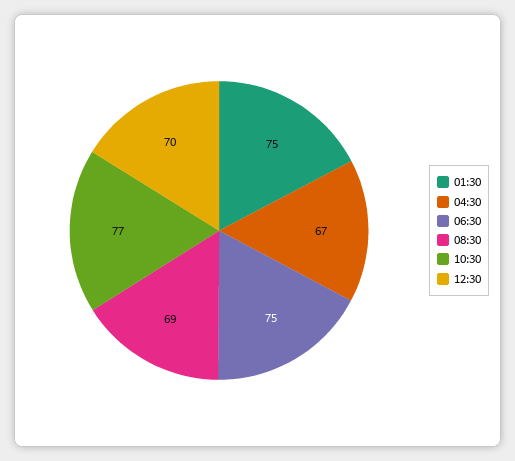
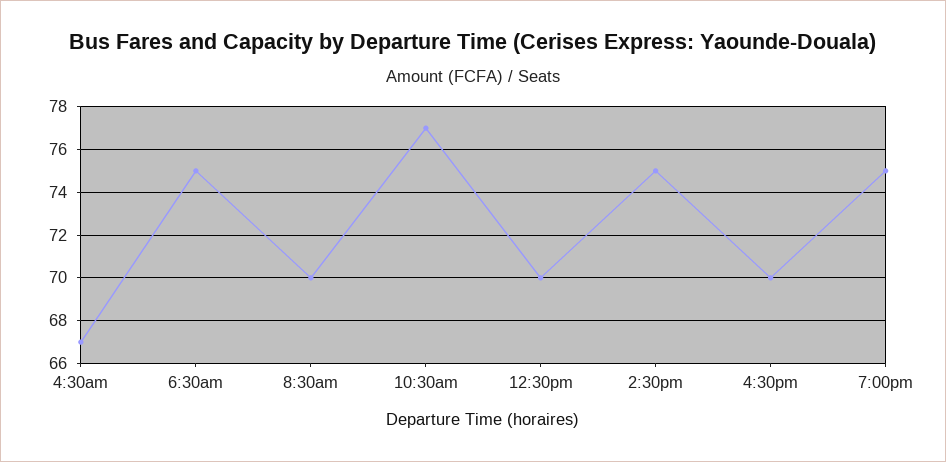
01:30: 75 -> none
08:30: 69 -> 70
2:30pm: none -> 75
4:30pm: none -> 70
7:00pm: none -> 75

